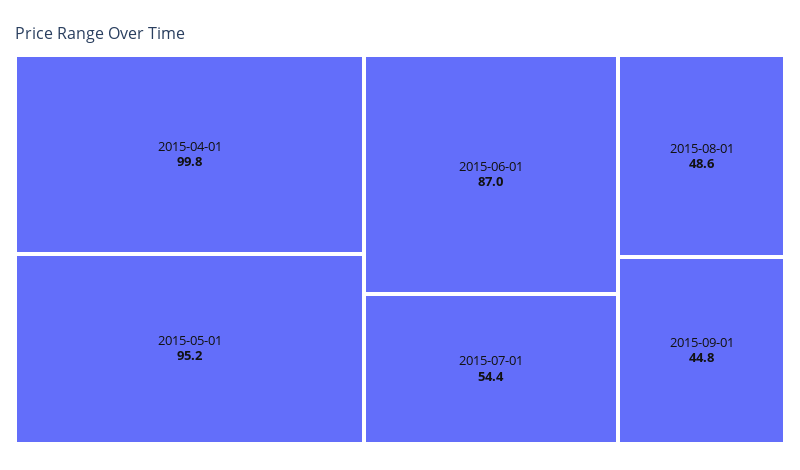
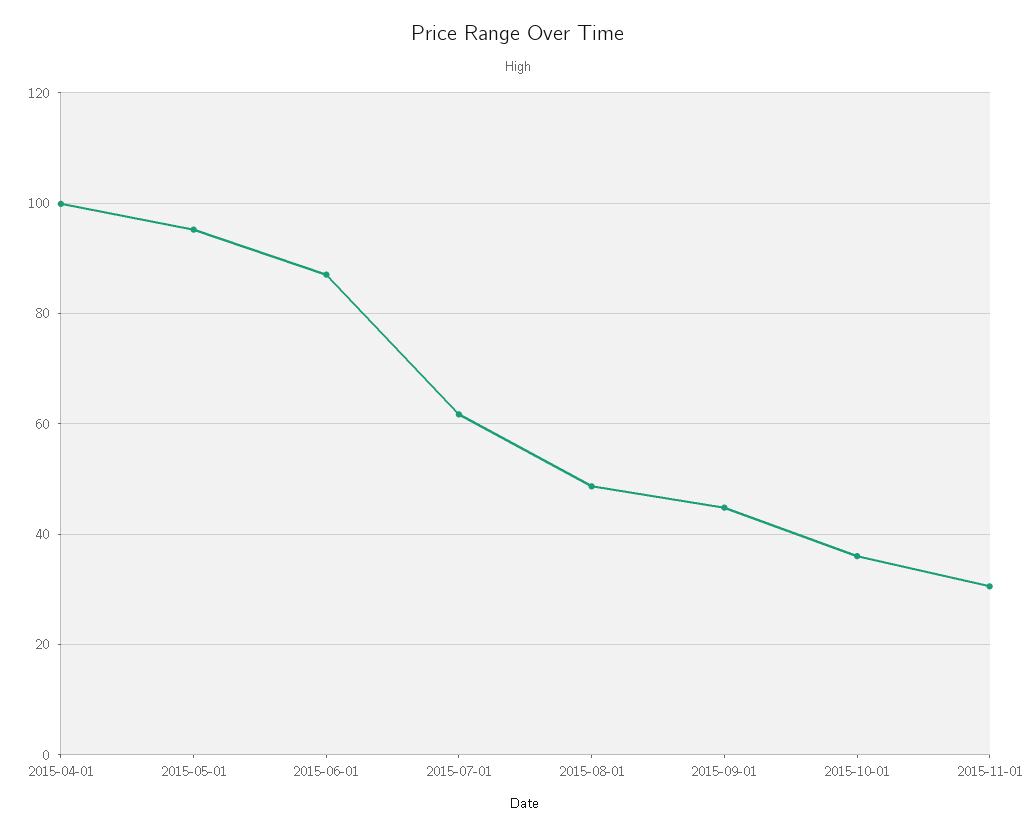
2015-07-01: 54.4 -> 62
2015-10-01: none -> 36
2015-11-01: none -> 30

